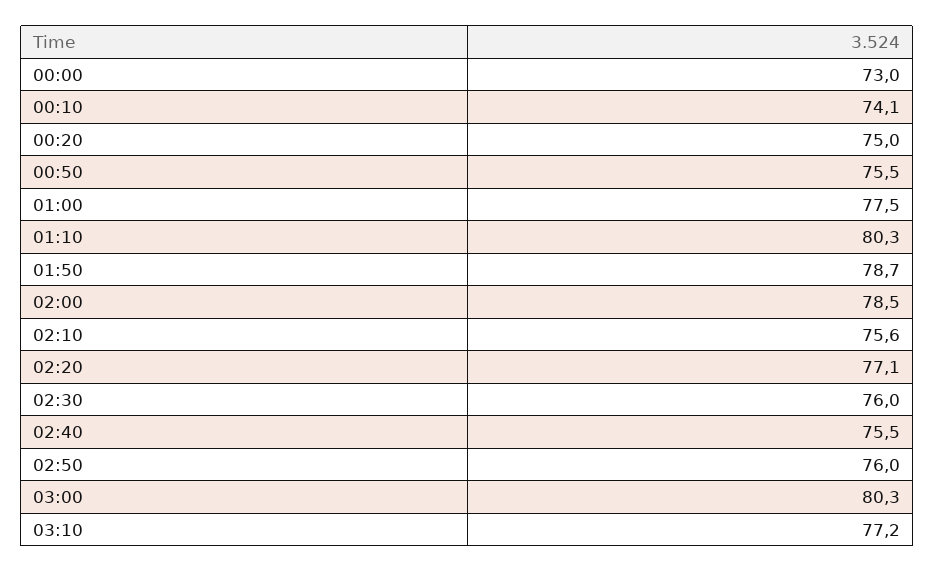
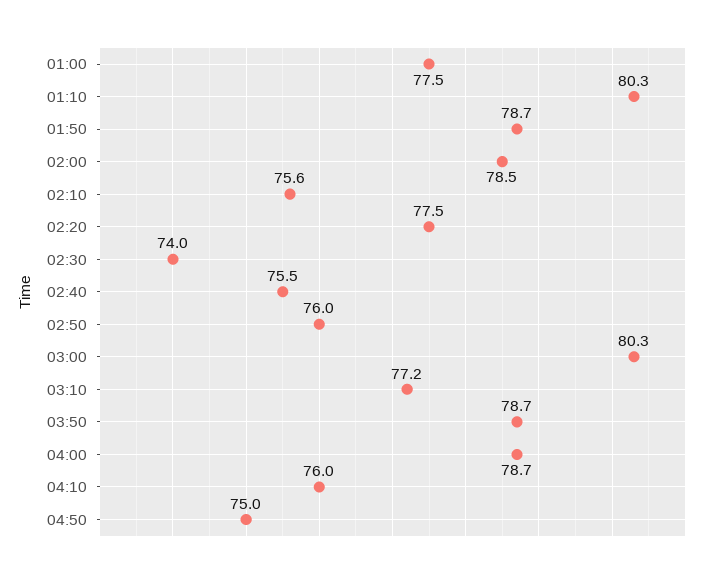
00:00: 73 -> none
00:10: 74.1 -> none
00:20: 75 -> none
00:50: 75.5 -> none
02:20: 77.1 -> 77.5
02:30: 76 -> 74
03:50: none -> 78.7
04:00: none -> 78.7
04:10: none -> 76
04:50: none -> 75

